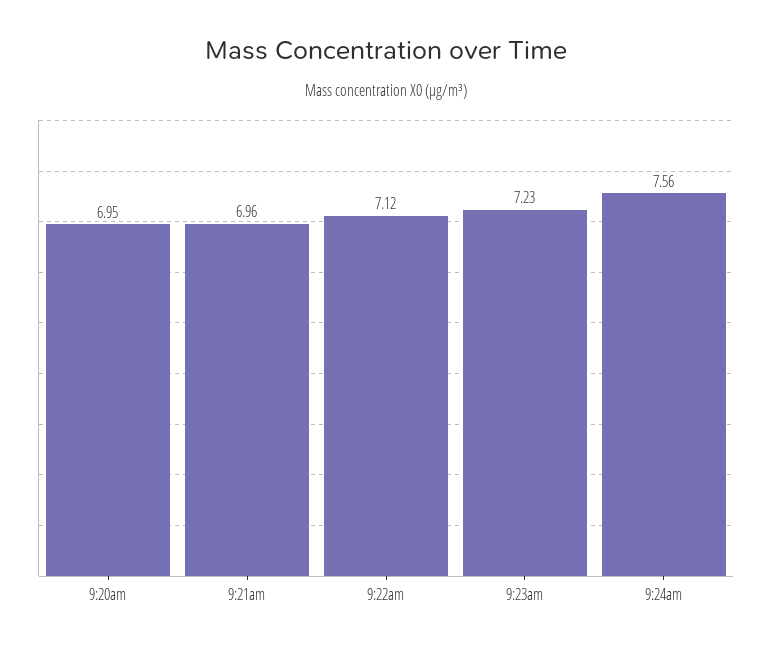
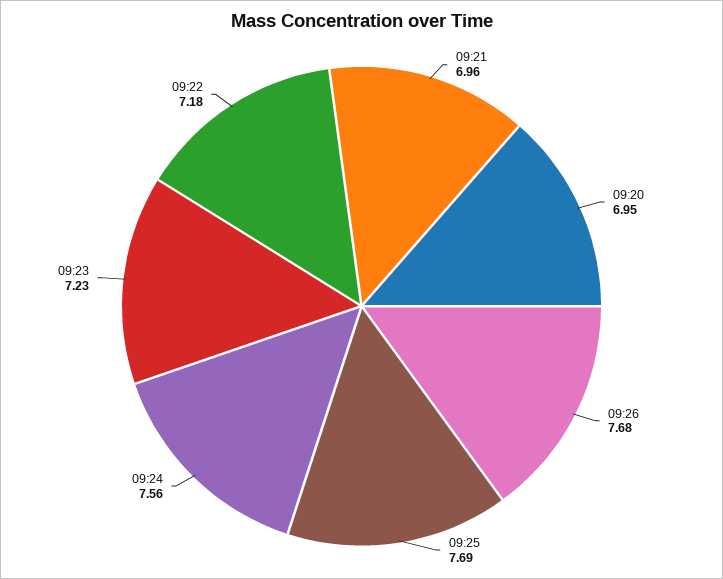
9:22am: 7.12 -> 7.18
09:26: none -> 7.68
09:25: none -> 7.69

